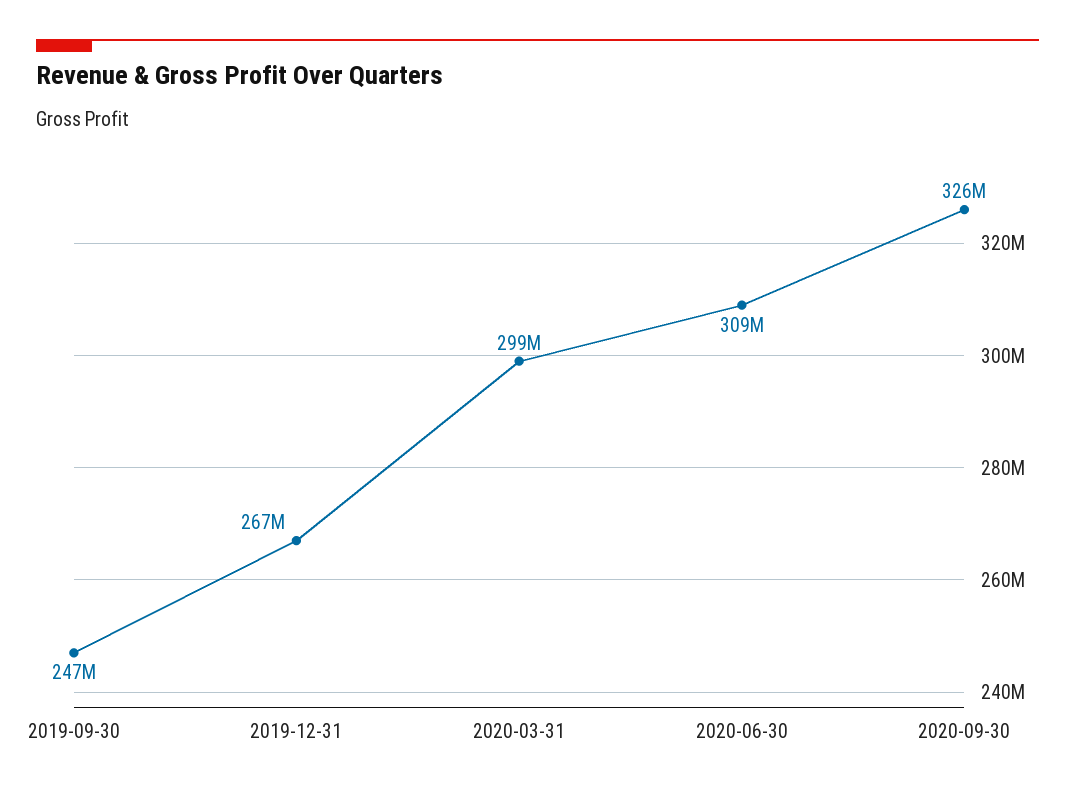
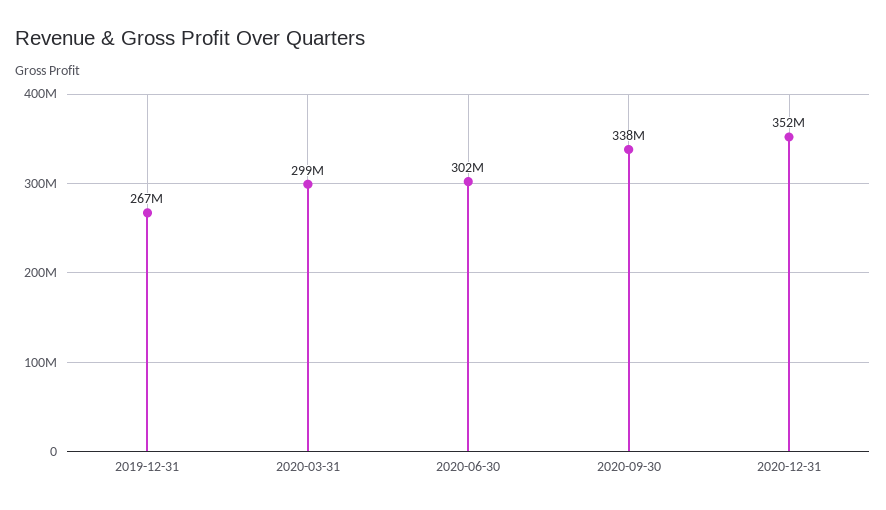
2019-09-30: 247000000 -> none
2020-06-30: 309000000 -> 302000000
2020-09-30: 326000000 -> 338000000
2020-12-31: none -> 352000000

